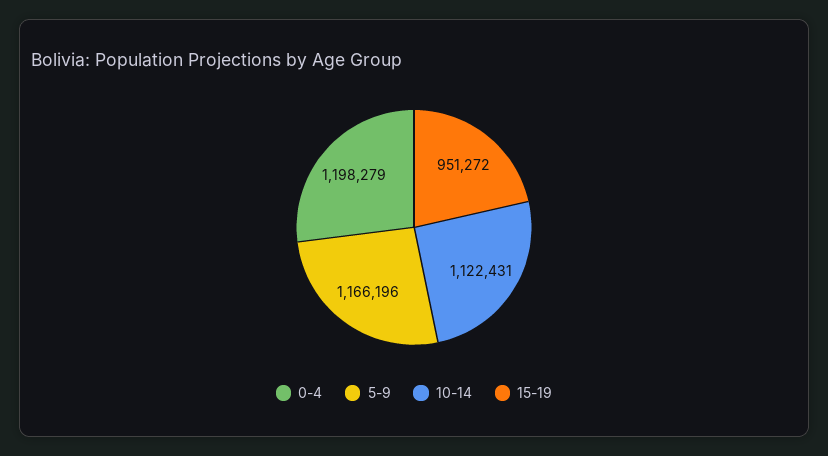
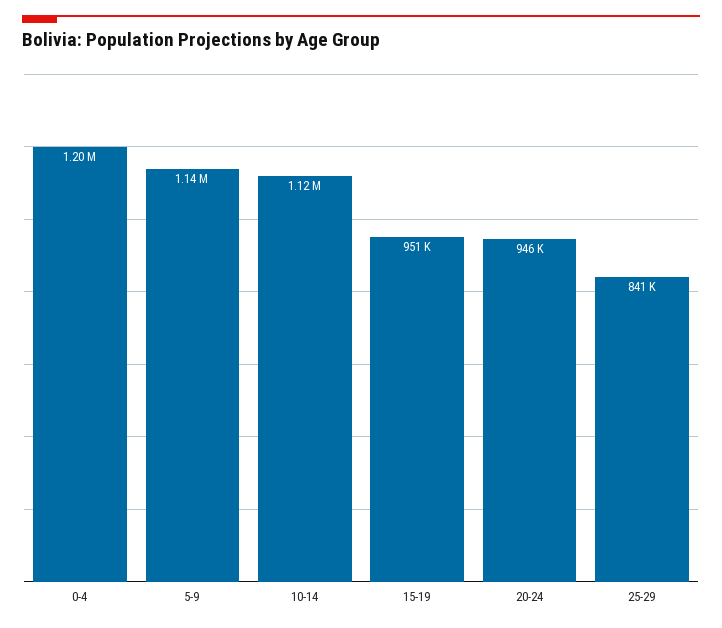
5-9: 1166196 -> 1140000
20-24: none -> 946000
25-29: none -> 841000

